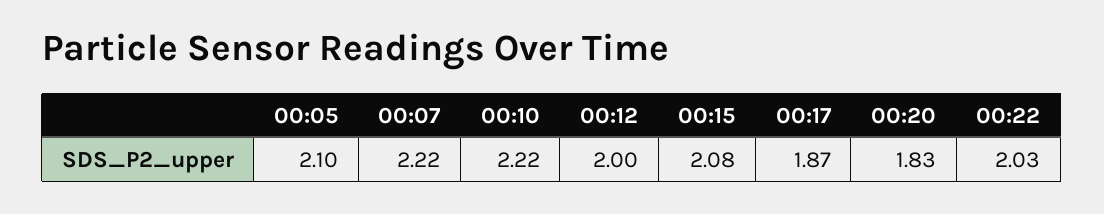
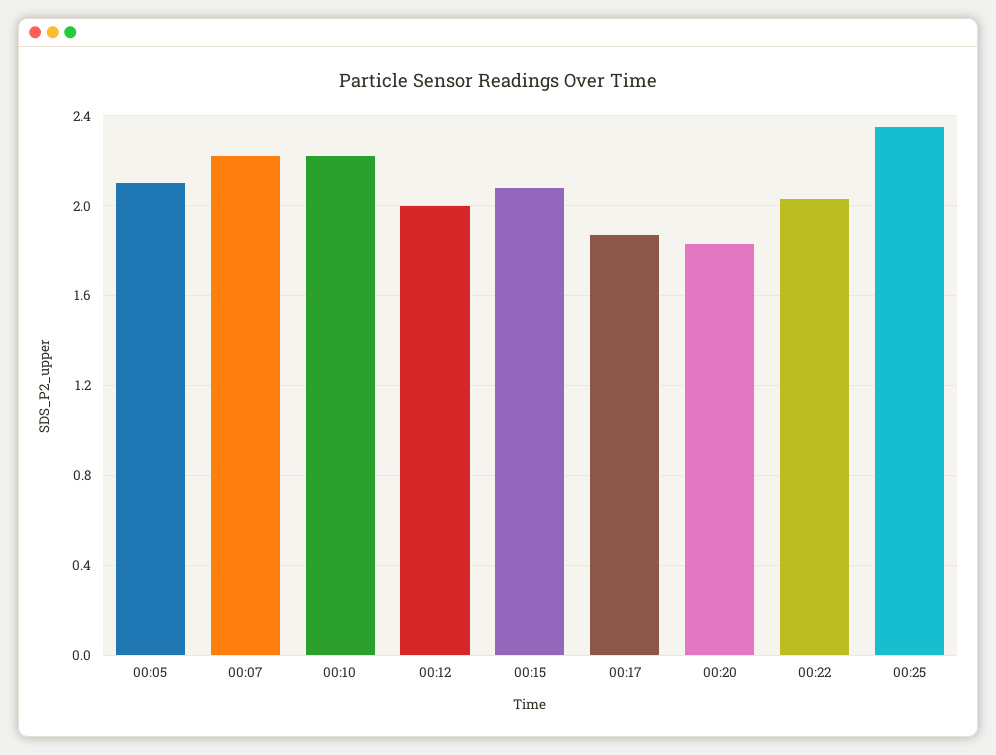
00:25: none -> 2.35

